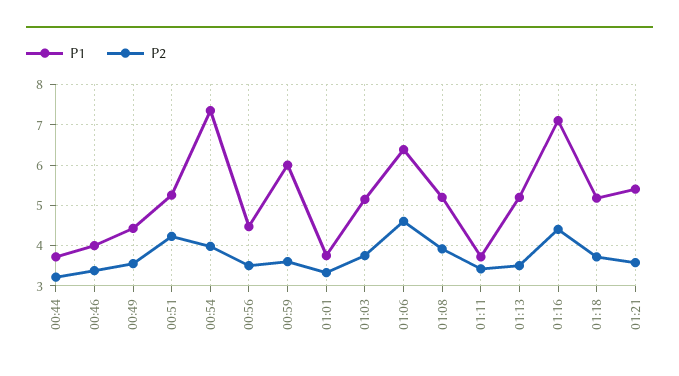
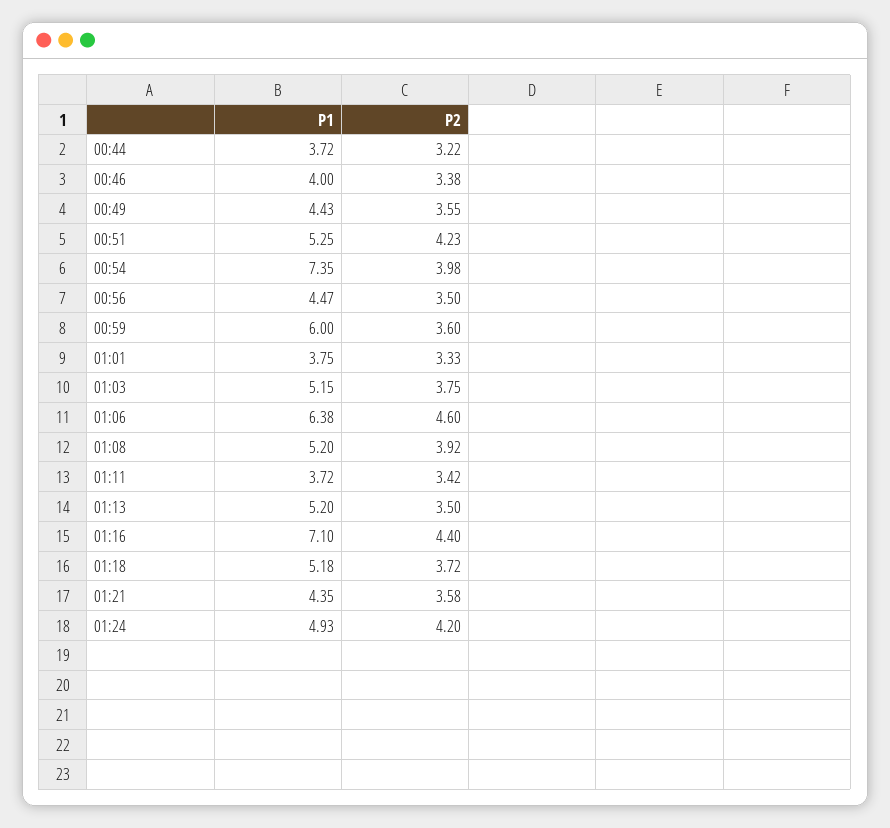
P1, 01:21: 5.4 -> 4.35
P1, 01:24: none -> 4.93
P2, 01:24: none -> 4.2

